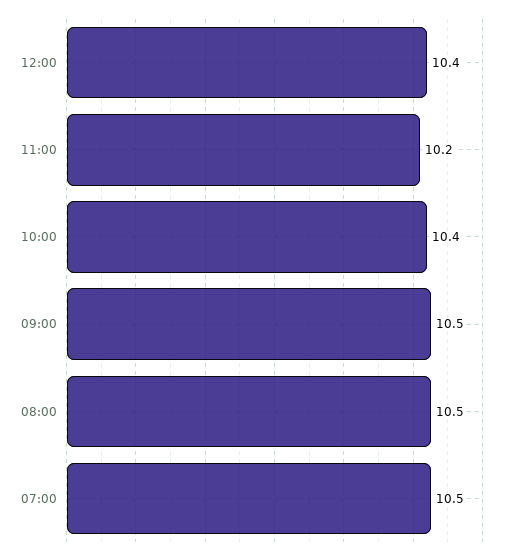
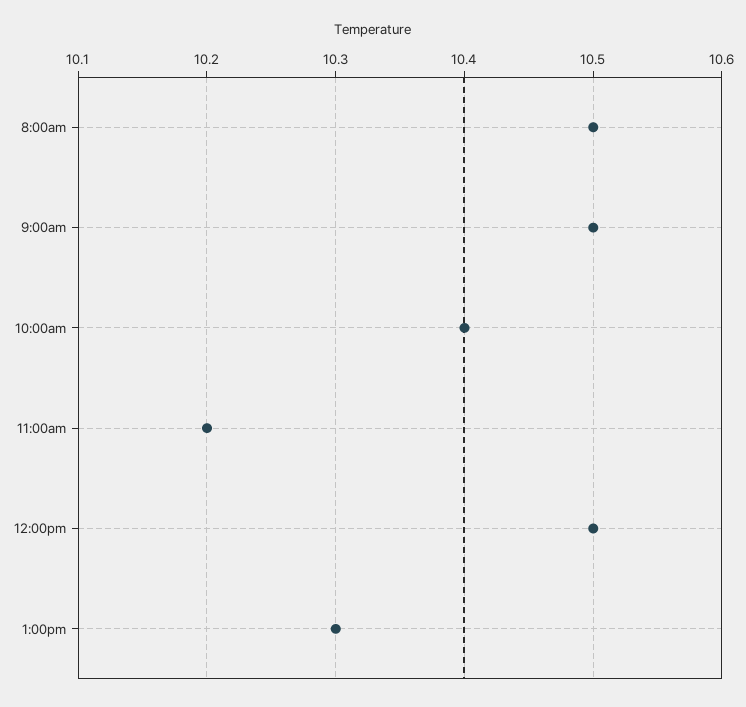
12:00: 10.4 -> 10.5
07:00: 10.5 -> none
1:00pm: none -> 10.3

